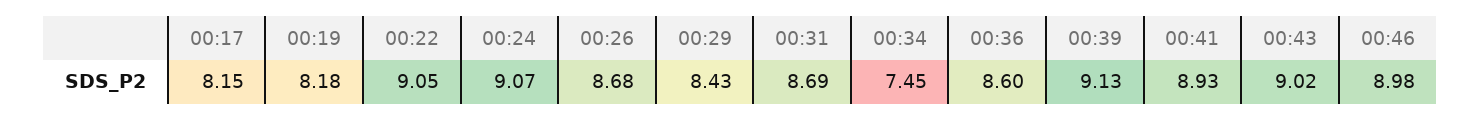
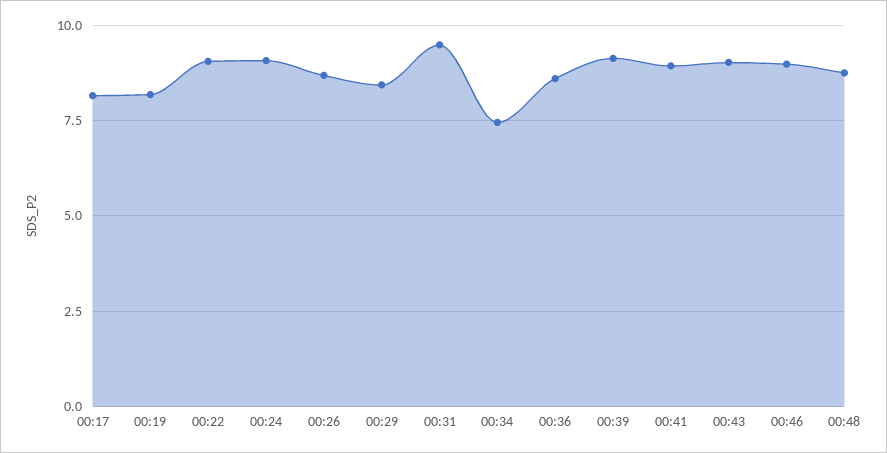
00:31: 8.69 -> 9.5
00:48: none -> 8.75

